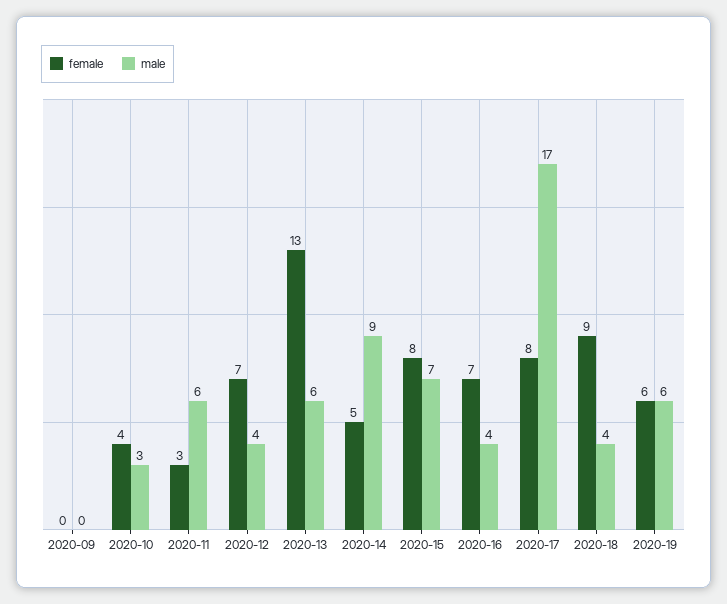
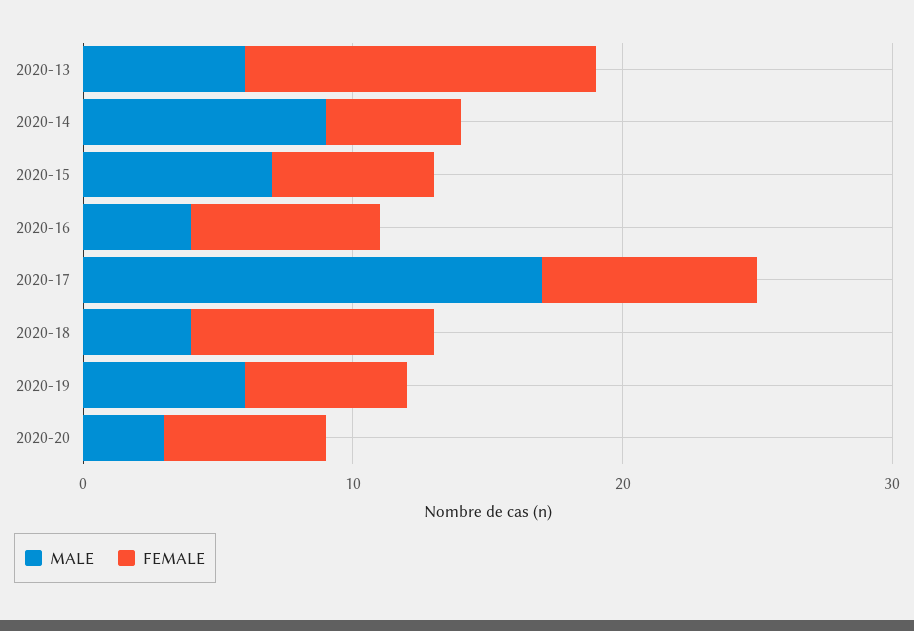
female, 2020-09: 0 -> none
male, 2020-09: 0 -> none
female, 2020-10: 4 -> none
male, 2020-10: 3 -> none
female, 2020-11: 3 -> none
male, 2020-11: 6 -> none
female, 2020-12: 7 -> none
male, 2020-12: 4 -> none
female, 2020-15: 8 -> 6
male, 2020-20: none -> 3
female, 2020-20: none -> 6

